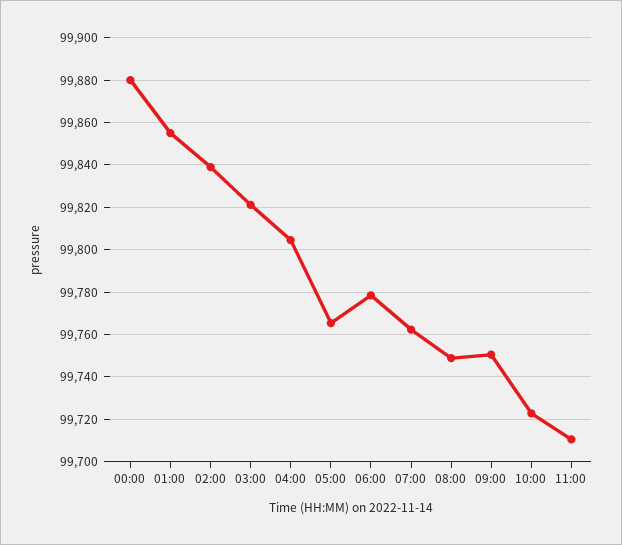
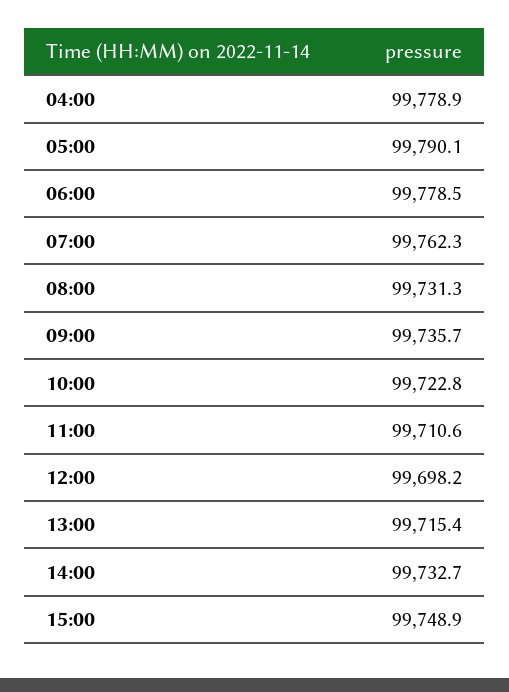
00:00: 99880 -> none
01:00: 99855 -> none
02:00: 99840 -> none
03:00: 99820 -> none
04:00: 99805 -> 99778.9
05:00: 99765 -> 99790.1
08:00: 99750 -> 99731.3
09:00: 99750 -> 99735.7
12:00: none -> 99698.2
13:00: none -> 99715.4
14:00: none -> 99732.7
15:00: none -> 99748.9

